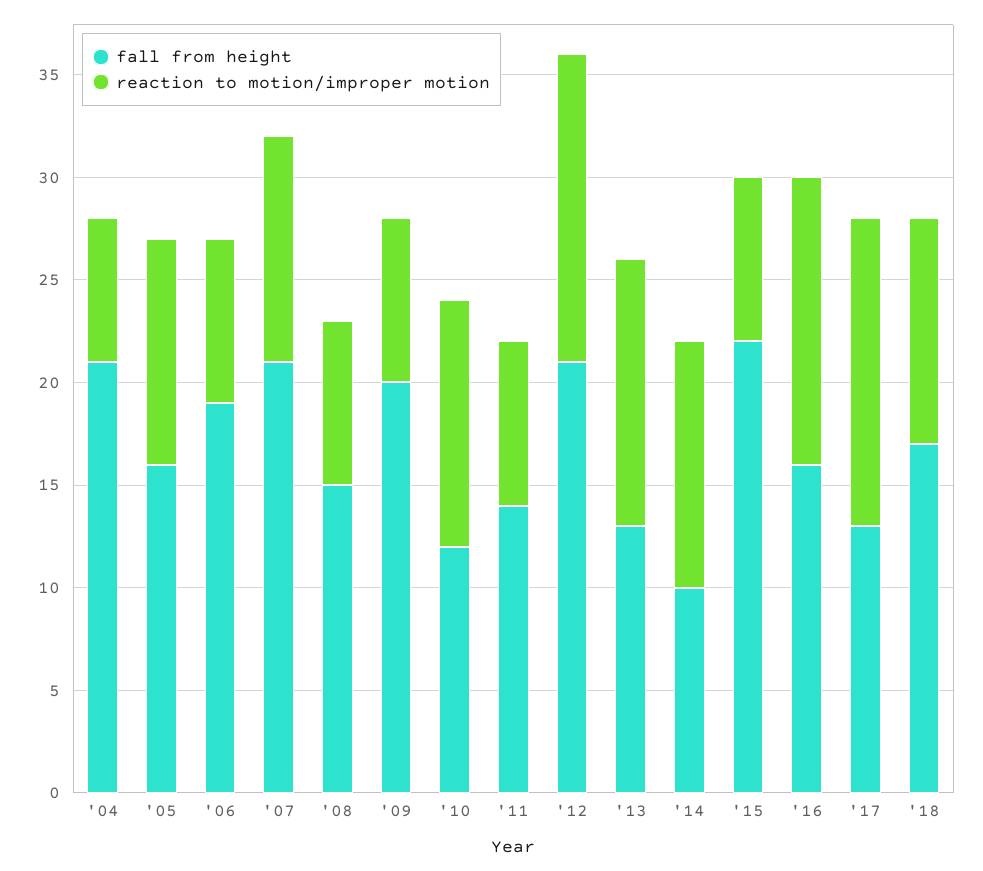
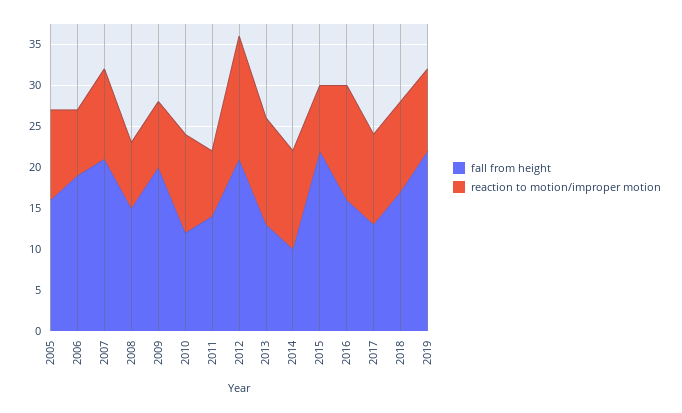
fall from height, '04: 21 -> none
reaction to motion/improper motion, '04: 7 -> none
reaction to motion/improper motion, '17: 15 -> 11
fall from height, 2019: none -> 22
reaction to motion/improper motion, 2019: none -> 10

